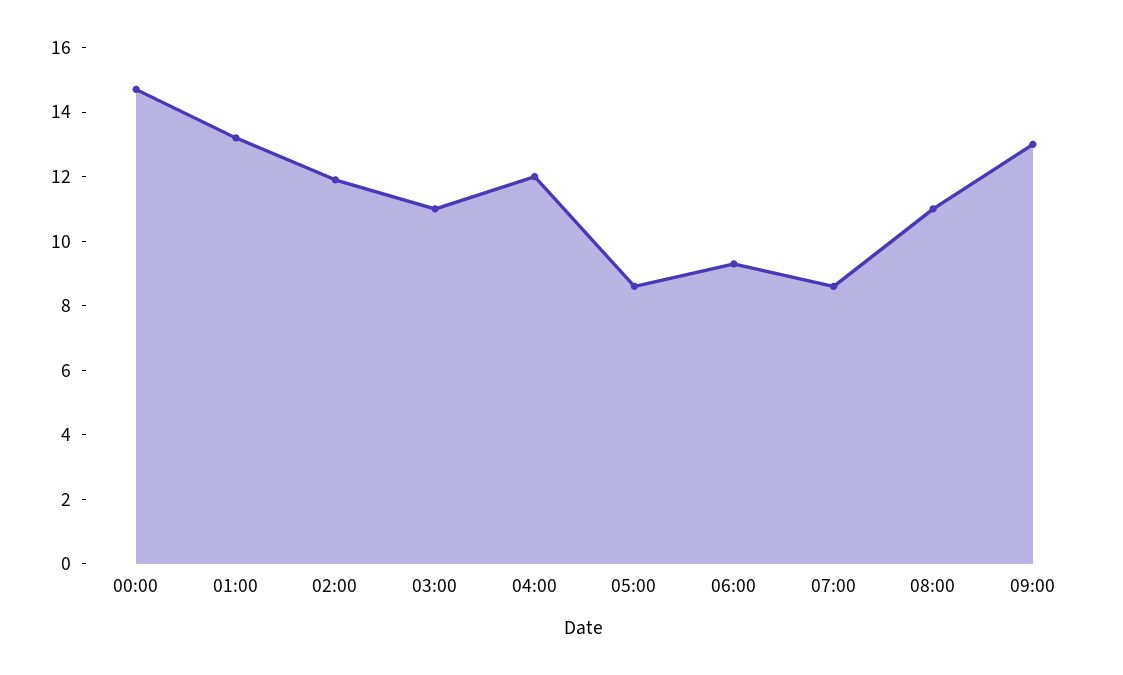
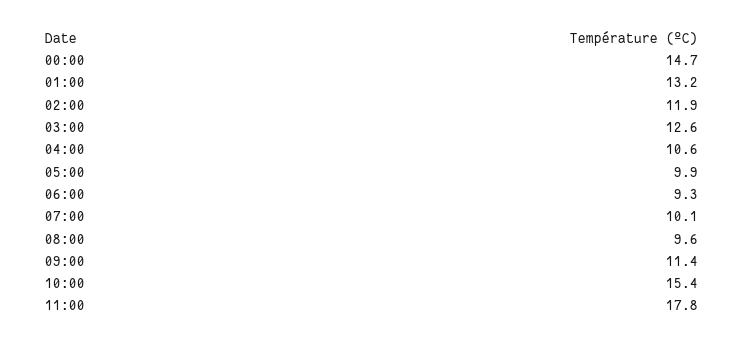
03:00: 11 -> 12.6
04:00: 12 -> 10.6
05:00: 8.5 -> 9.9
07:00: 8.5 -> 10.1
08:00: 11 -> 9.6
09:00: 13 -> 11.4
10:00: none -> 15.4
11:00: none -> 17.8

